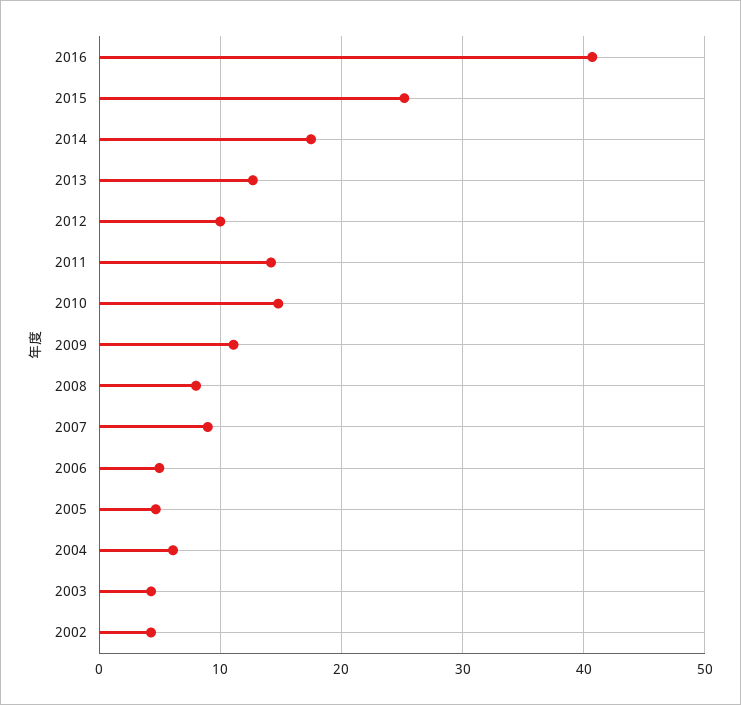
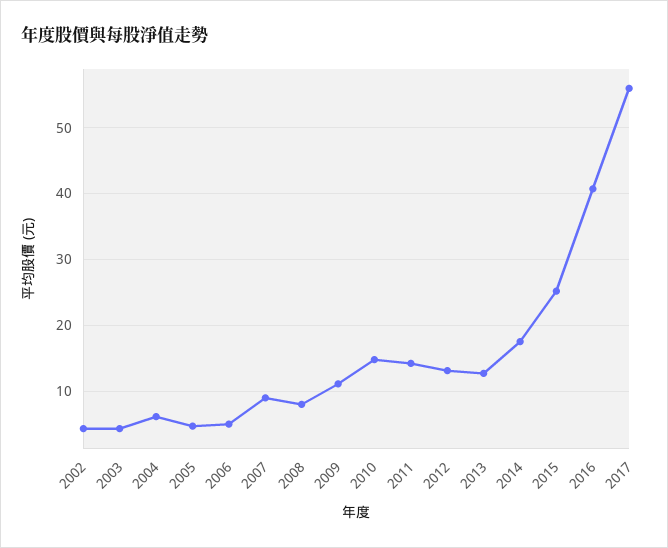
2012: 10 -> 13
2017: none -> 56

